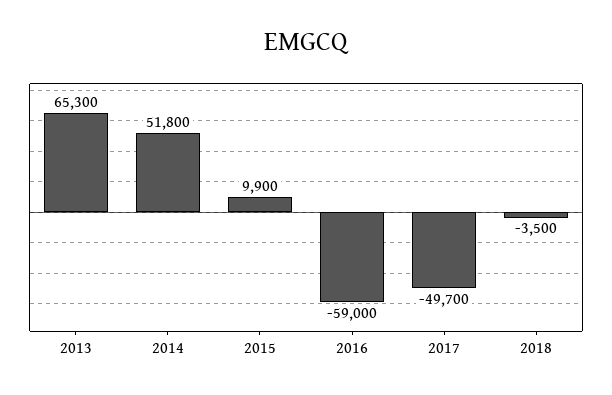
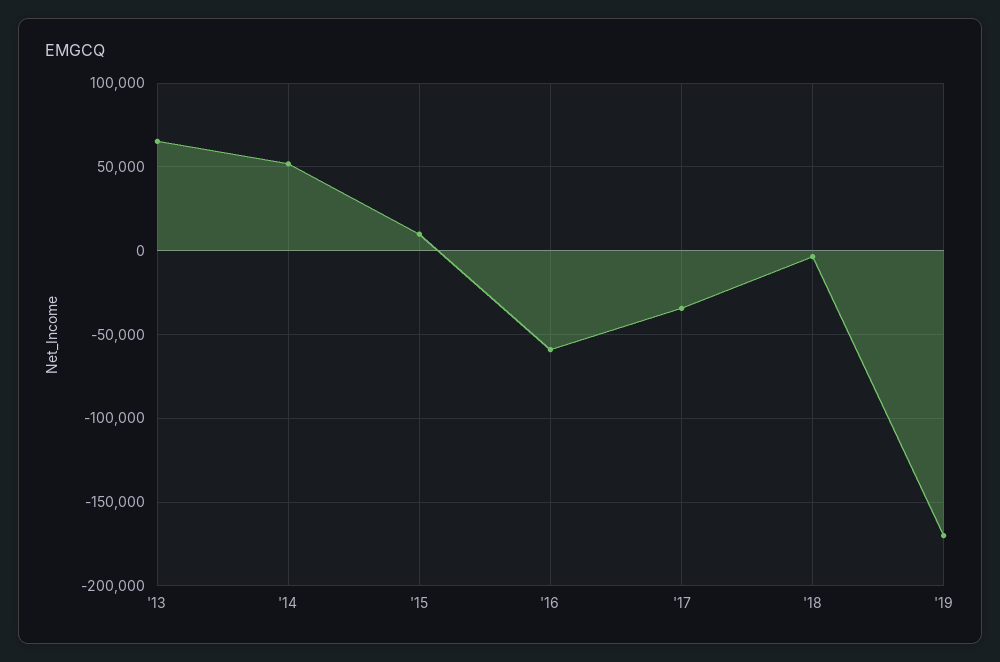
2017: -49700 -> -35000
'19: none -> -170000

